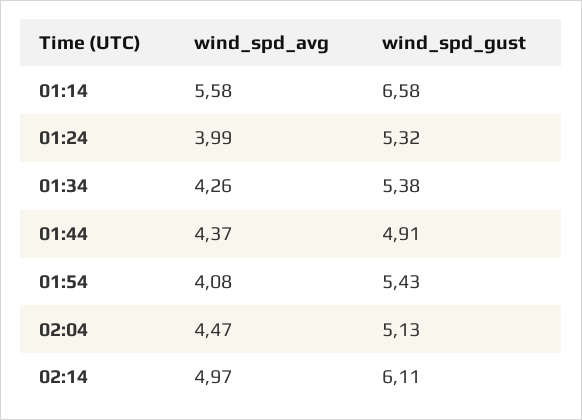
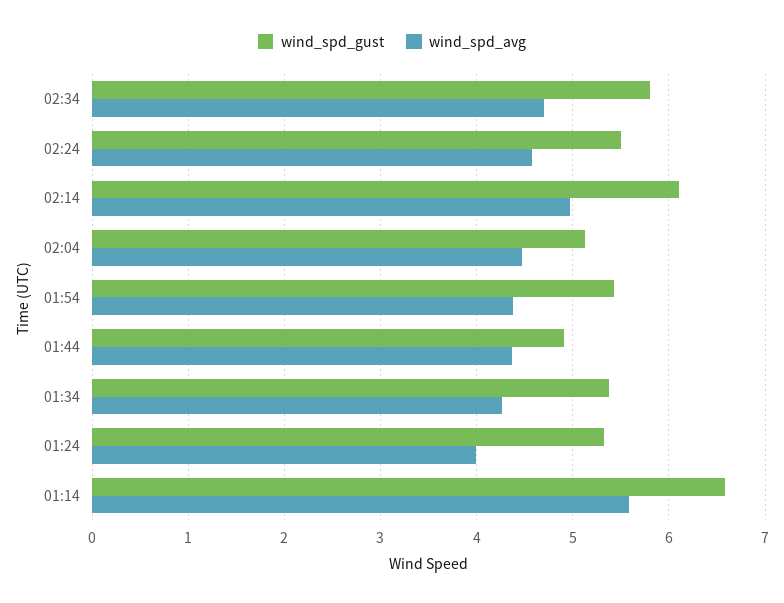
wind_spd_avg, 01:54: 4.08 -> 4.4
wind_spd_gust, 02:34: none -> 5.8
wind_spd_avg, 02:34: none -> 4.7
wind_spd_gust, 02:24: none -> 5.5
wind_spd_avg, 02:24: none -> 4.6

